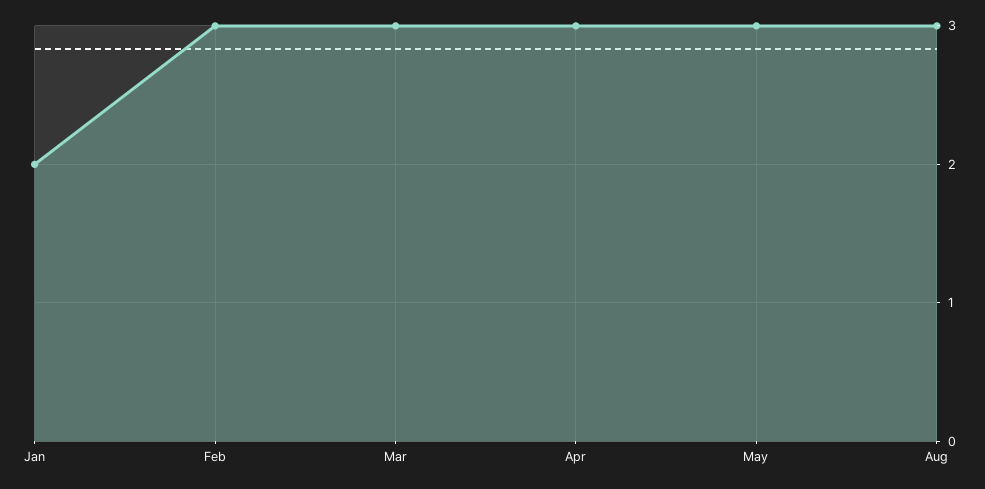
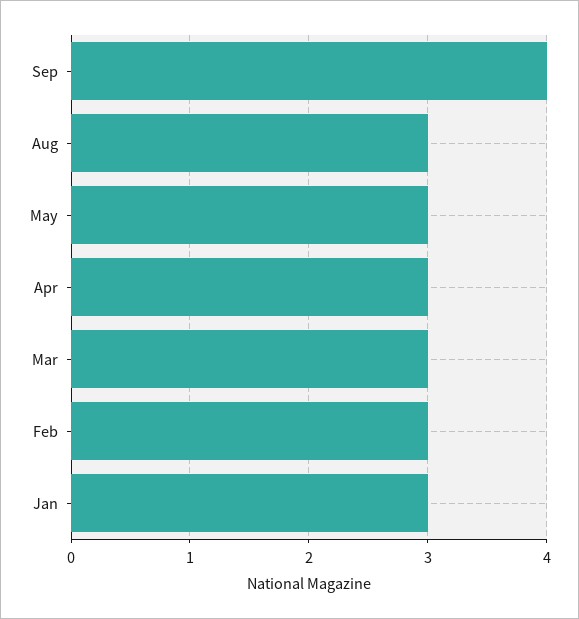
Jan: 2 -> 3
Sep: none -> 4

